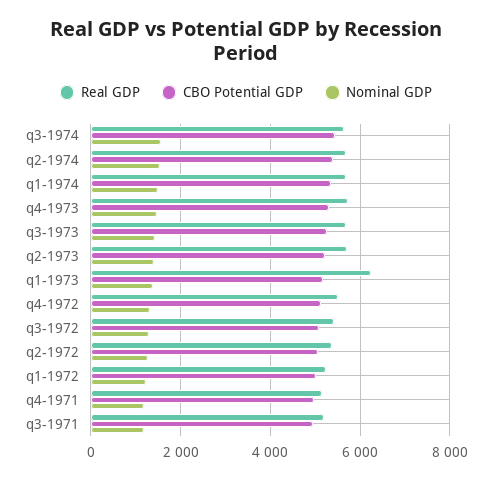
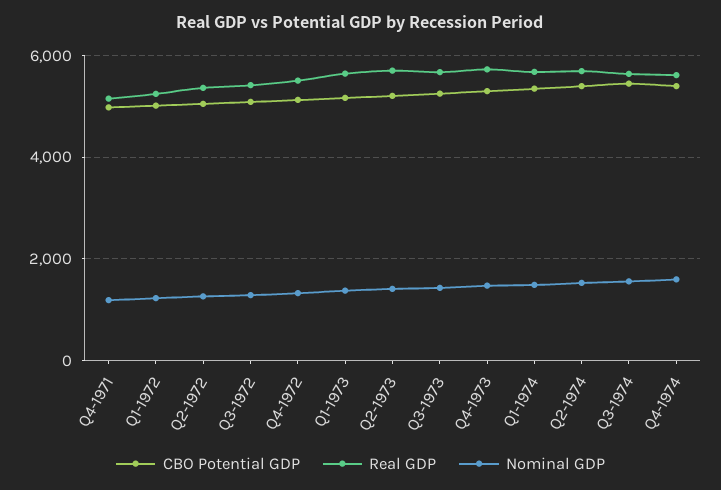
Real GDP, q1-1973: 6200 -> 5600
Real GDP, q3-1971: 5200 -> none
CBO Potential GDP, q3-1971: 5000 -> none
Nominal GDP, q3-1971: 1200 -> none
CBO Potential GDP, Q4-1974: none -> 5400
Real GDP, Q4-1974: none -> 5600
Nominal GDP, Q4-1974: none -> 1600

